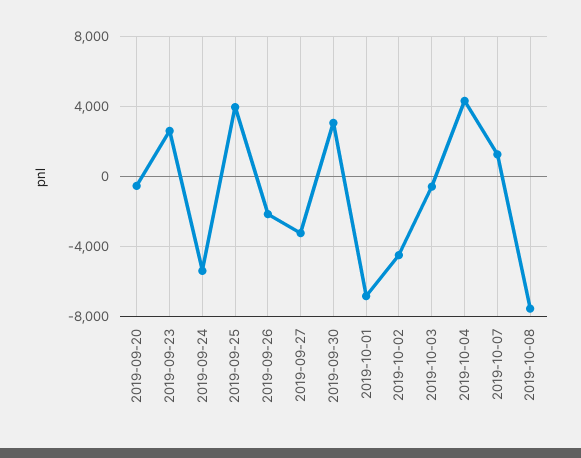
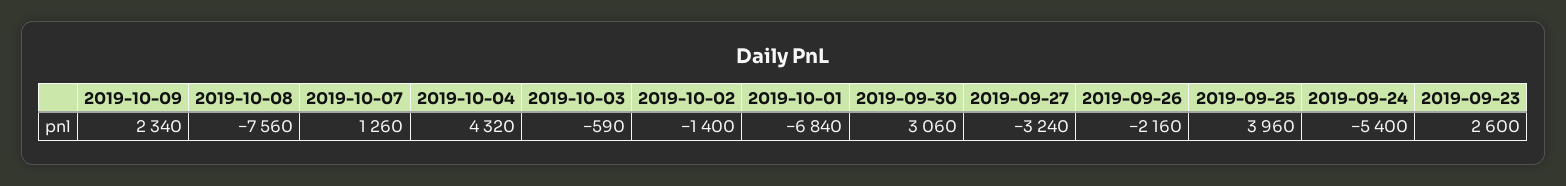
2019-09-20: -500 -> none
2019-10-02: -4500 -> -1400
2019-10-09: none -> 2340

